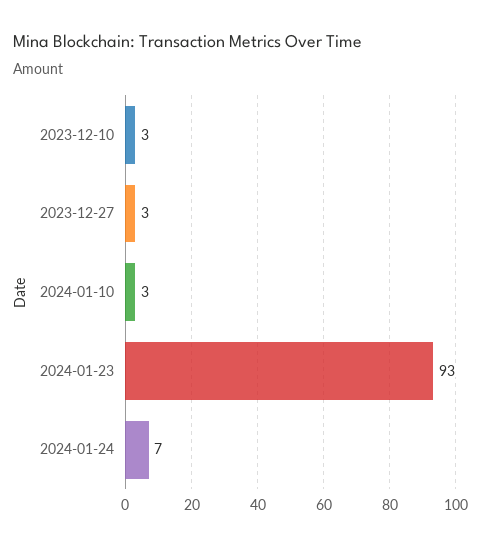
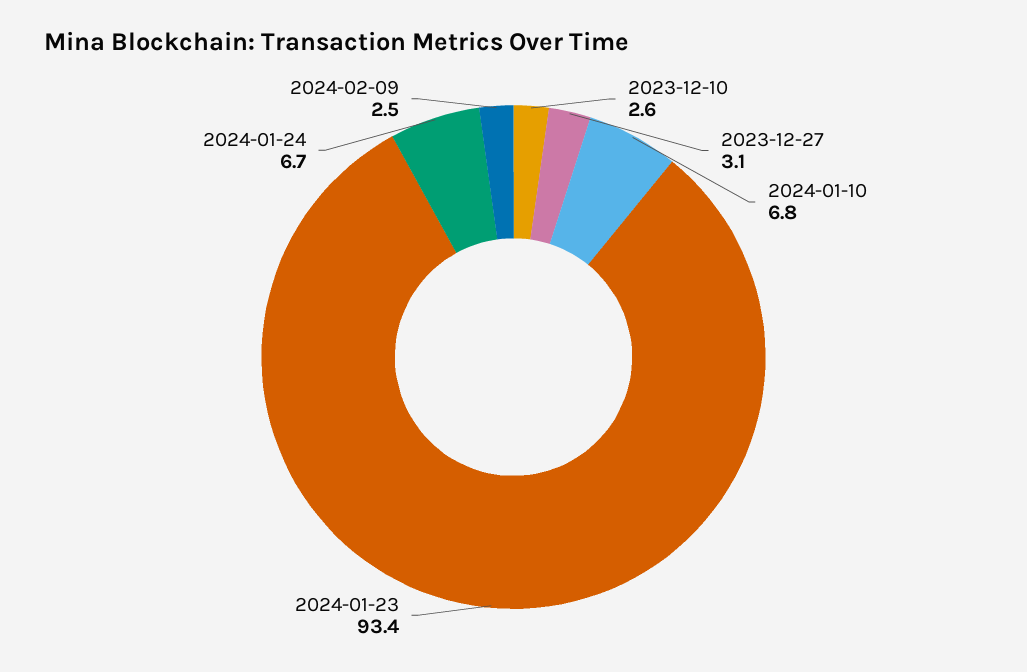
2024-01-10: 3 -> 6.8
2024-02-09: none -> 2.5

